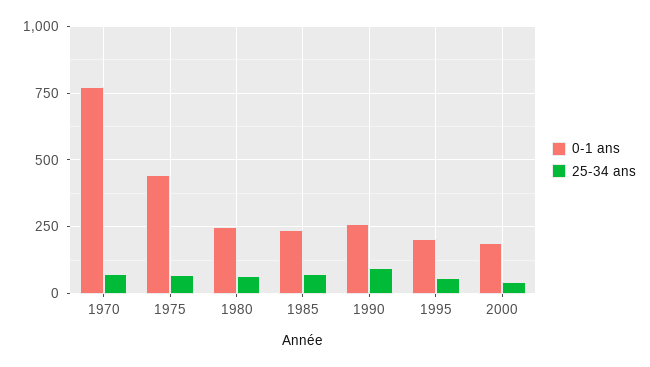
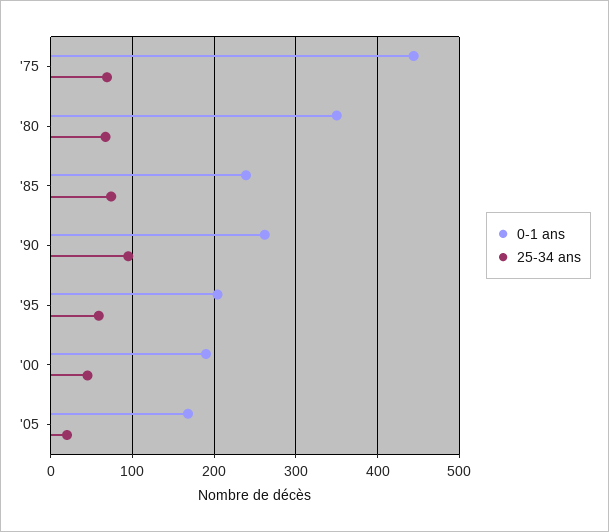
0-1 ans, 1970: 775 -> none
25-34 ans, 1970: 75 -> none
0-1 ans, 1980: 250 -> 350
0-1 ans, '05: none -> 170
25-34 ans, '05: none -> 20

